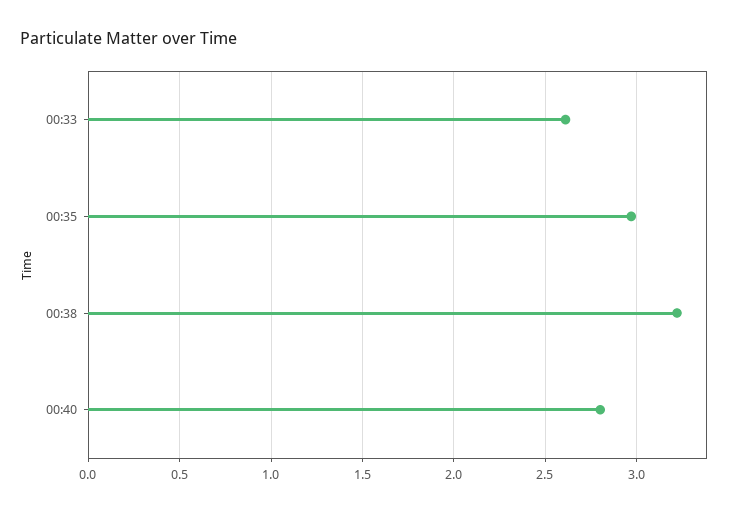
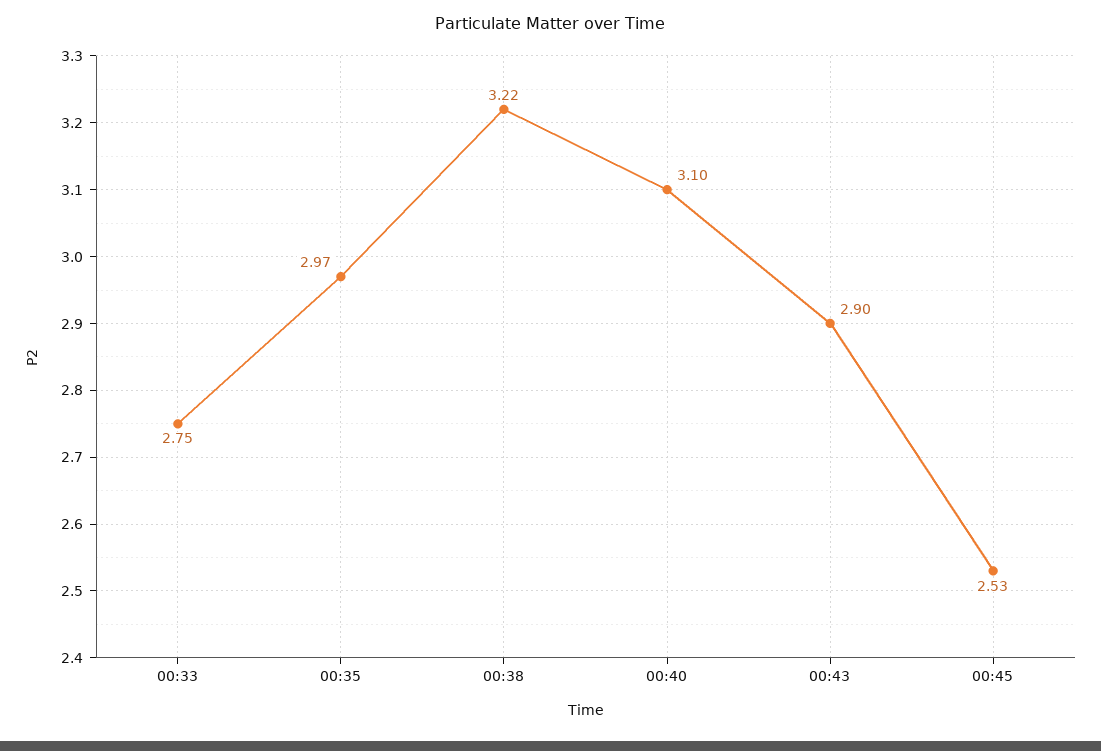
00:33: 2.6 -> 2.75
00:40: 2.8 -> 3.1
00:43: none -> 2.9
00:45: none -> 2.53

